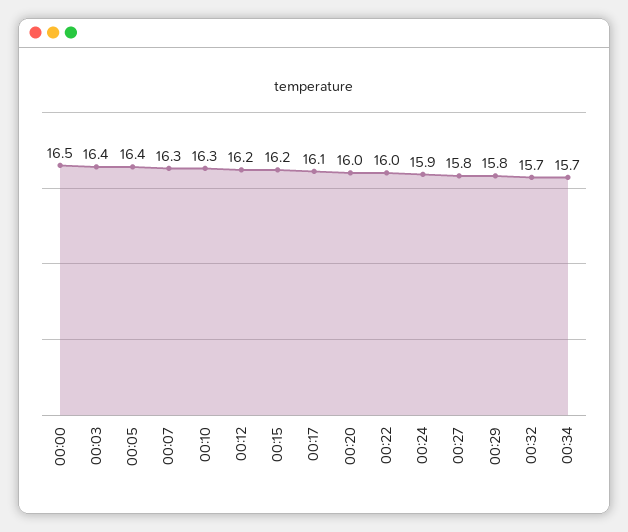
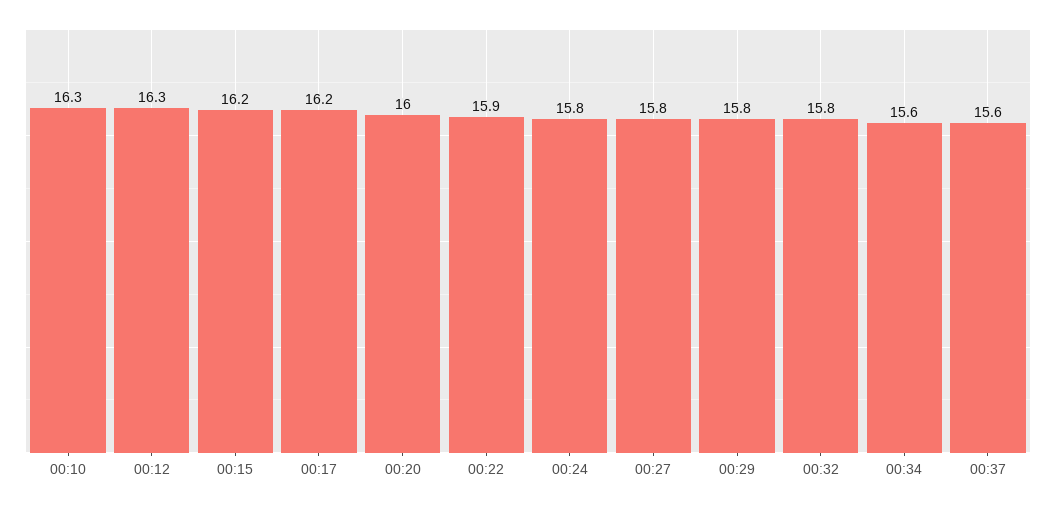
00:00: 16.5 -> none
00:03: 16.4 -> none
00:05: 16.4 -> none
00:07: 16.3 -> none
00:12: 16.2 -> 16.3
00:17: 16.1 -> 16.2
00:22: 16 -> 15.9
00:24: 15.9 -> 15.8
00:32: 15.7 -> 15.8
00:34: 15.7 -> 15.6
00:37: none -> 15.6

